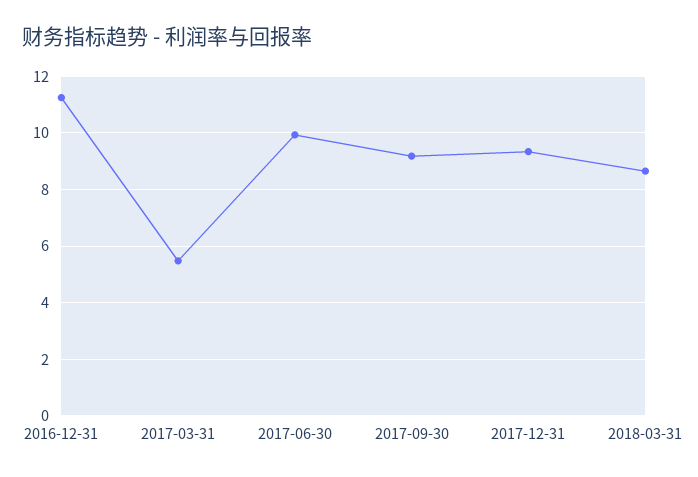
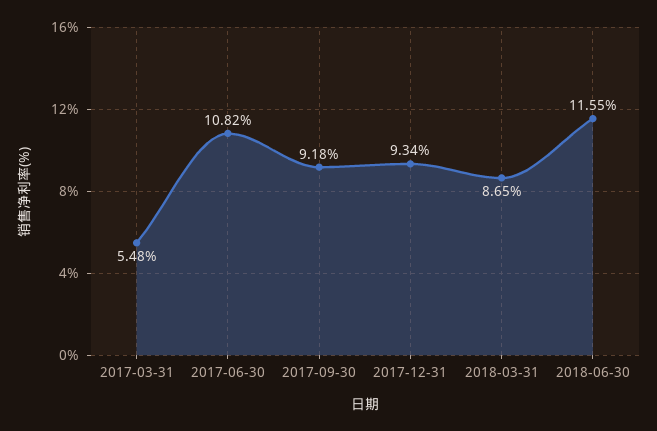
2016-12-31: 11.25 -> none
2017-06-30: 10 -> 10.82
2018-06-30: none -> 11.55

